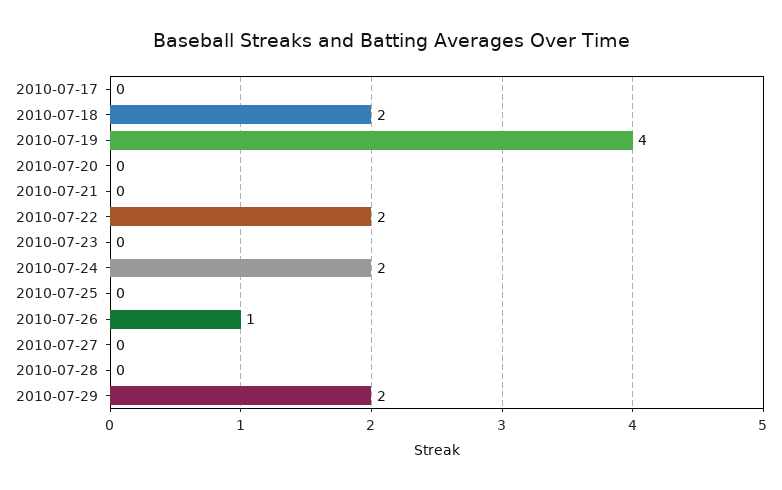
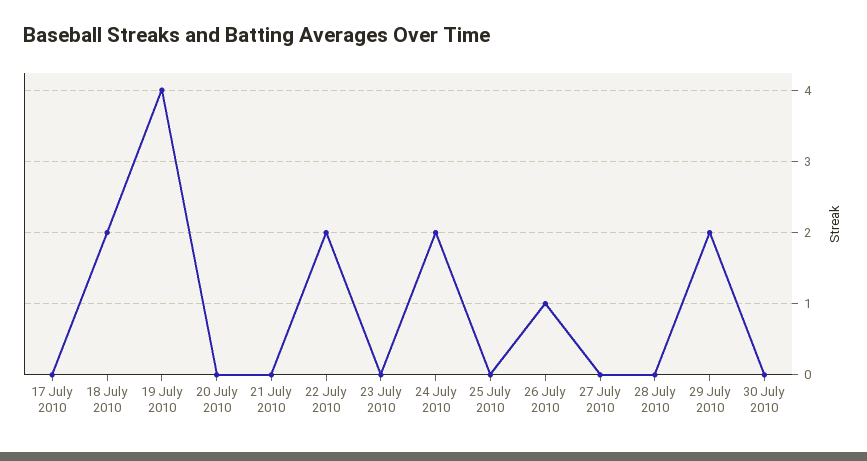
30 July 2010: none -> 0

